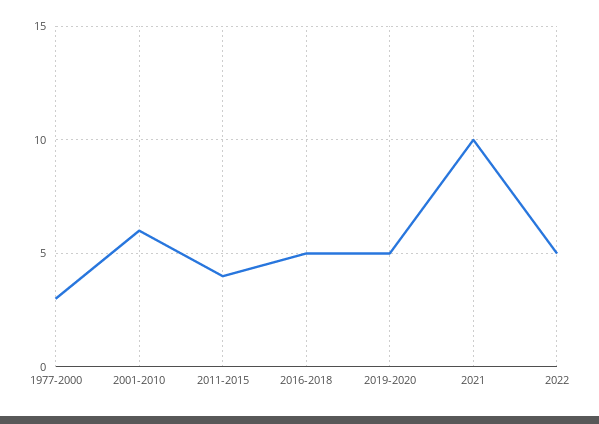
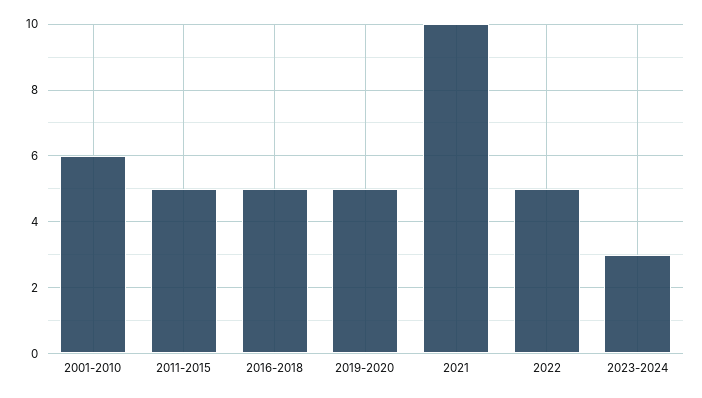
1977-2000: 3 -> none
2011-2015: 4 -> 5
2023-2024: none -> 3

